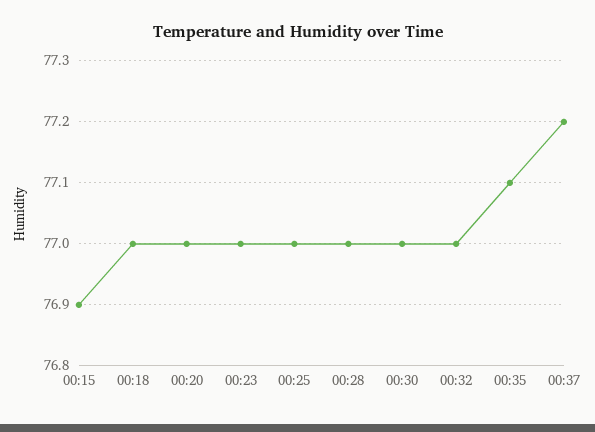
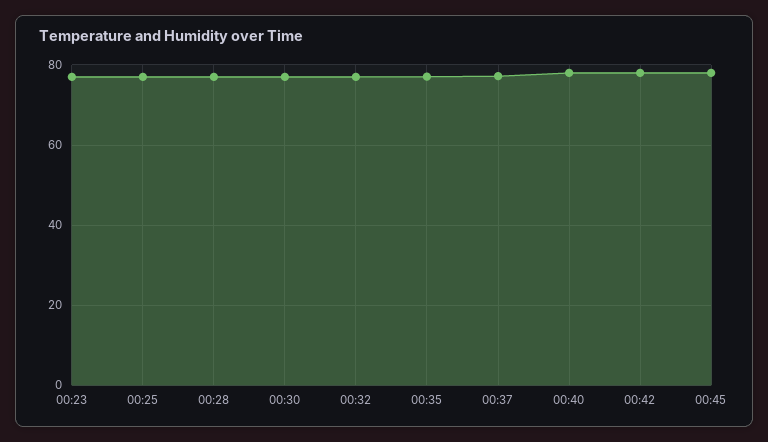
00:15: 76.9 -> none
00:18: 77 -> none
00:20: 77 -> none
00:40: none -> 78
00:42: none -> 78
00:45: none -> 78

